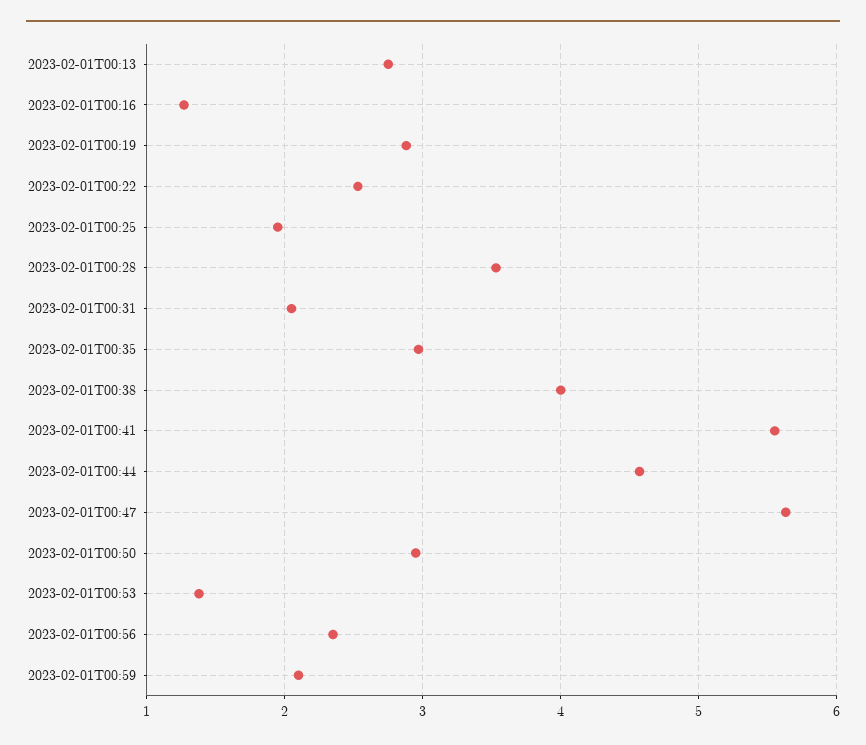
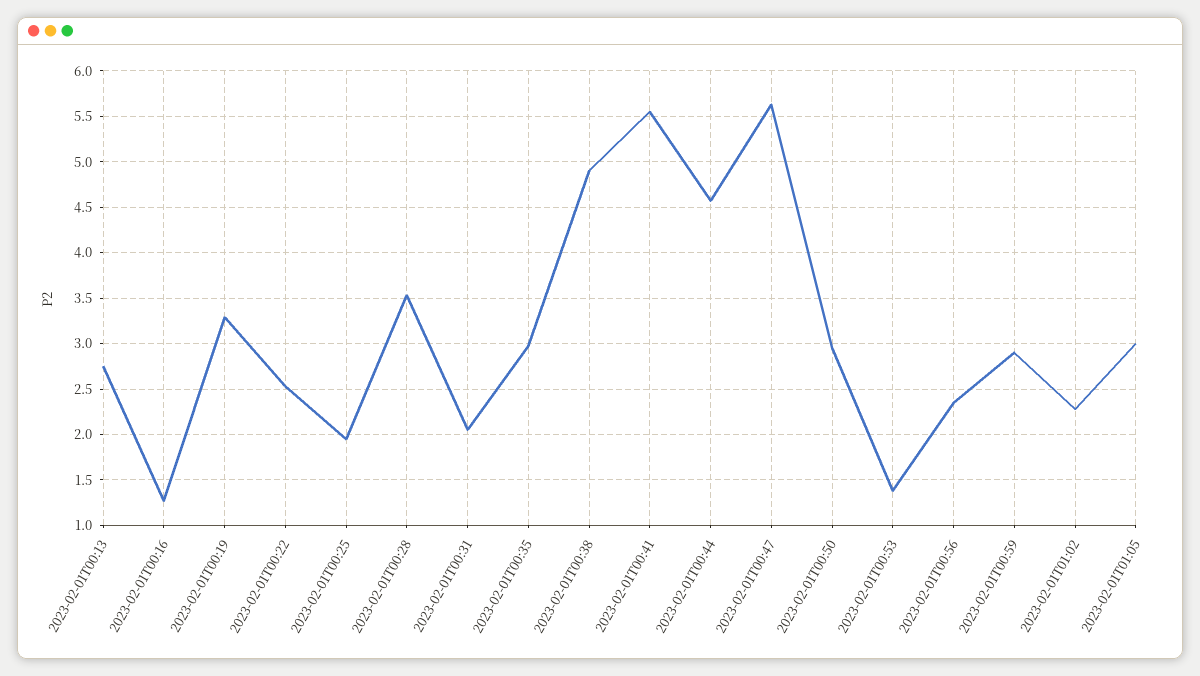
2023-02-01T00:19: 2.9 -> 3.3
2023-02-01T00:38: 4 -> 4.9
2023-02-01T00:59: 2.1 -> 2.9
2023-02-01T01:02: none -> 2.3
2023-02-01T01:05: none -> 3

